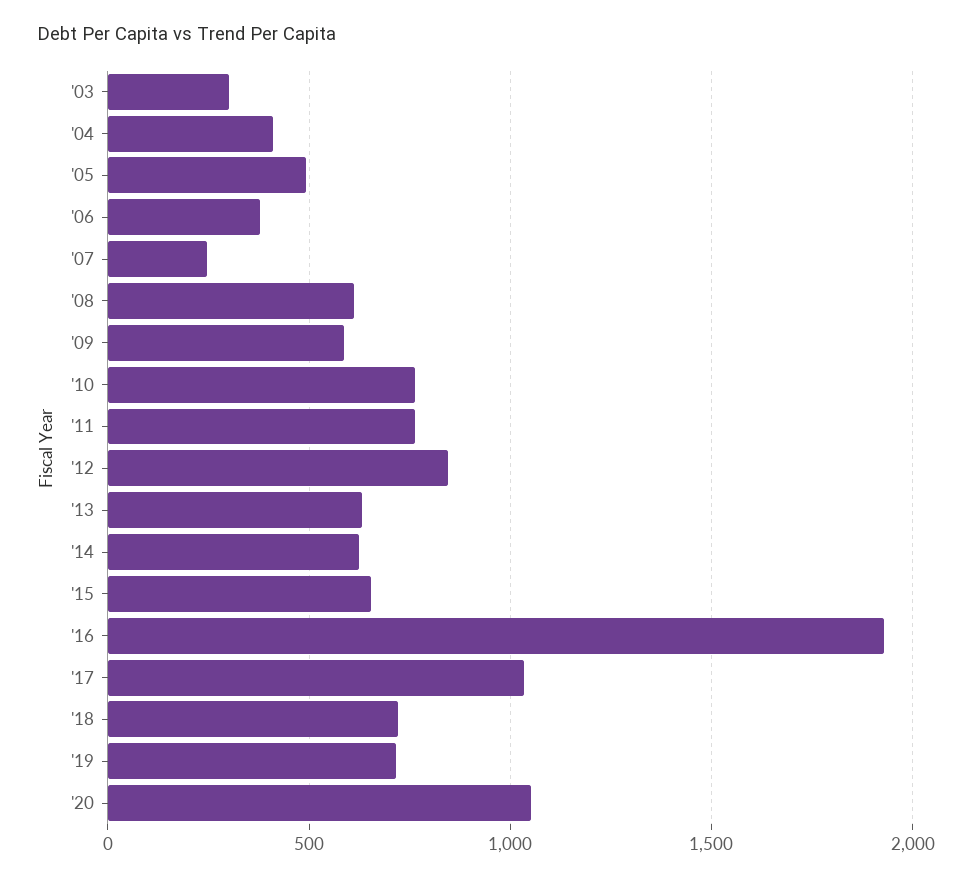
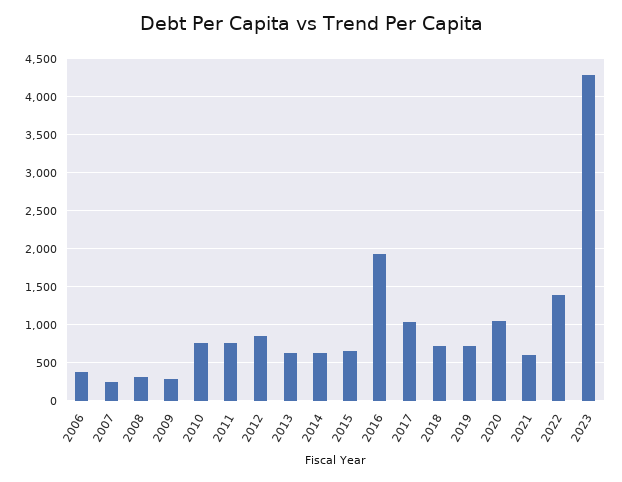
'03: 300 -> none
'04: 400 -> none
'05: 500 -> none
'08: 600 -> 300
'09: 600 -> 300
2021: none -> 600
2022: none -> 1400
2023: none -> 4300

